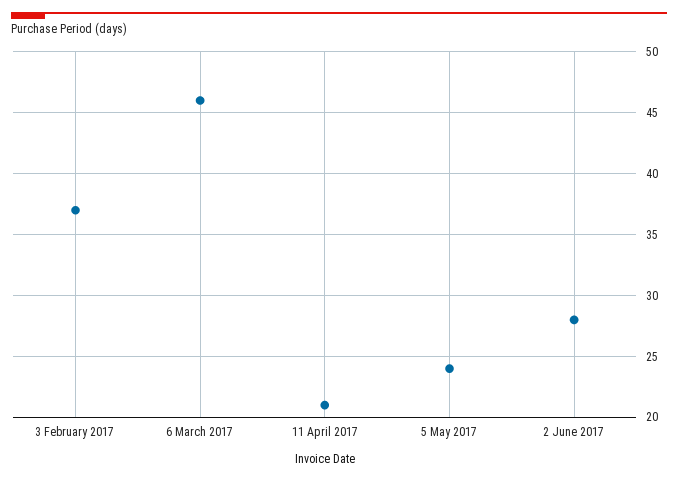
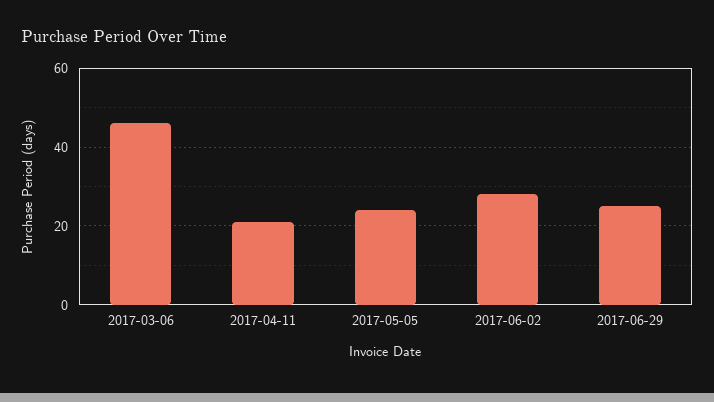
3 February 2017: 37 -> none
2017-06-29: none -> 25

